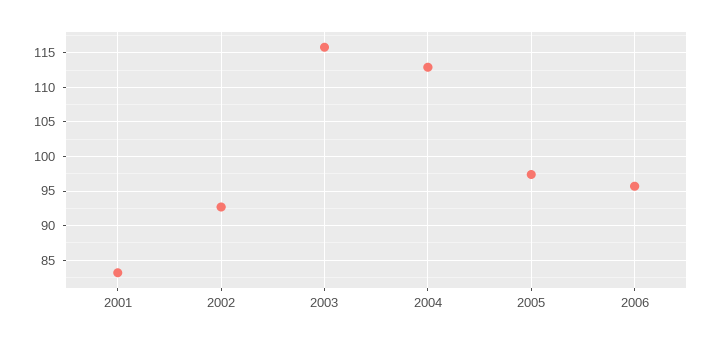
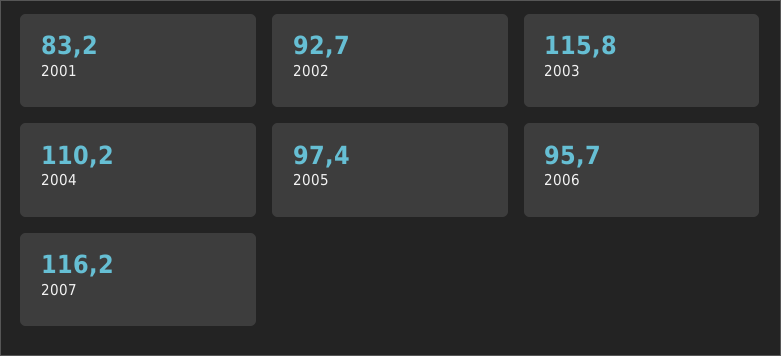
2004: 113 -> 110.2
2007: none -> 116.2

